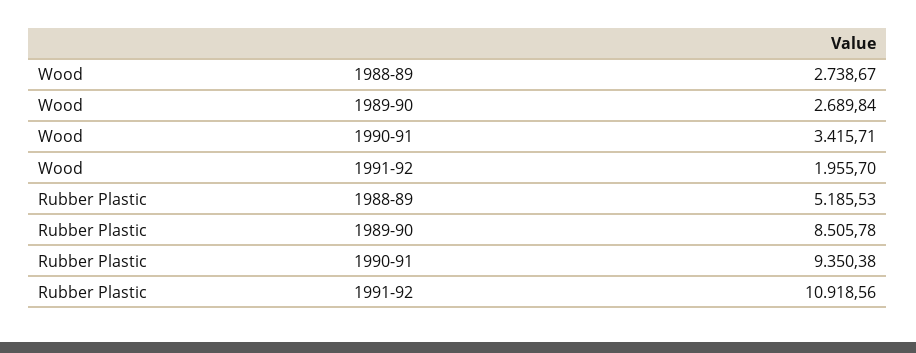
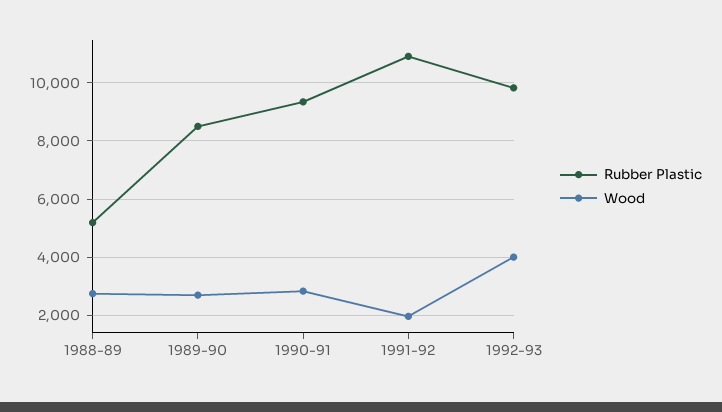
Wood, 1990-91: 3415.71 -> 2750
Rubber Plastic, 1992-93: none -> 9750
Wood, 1992-93: none -> 4000

